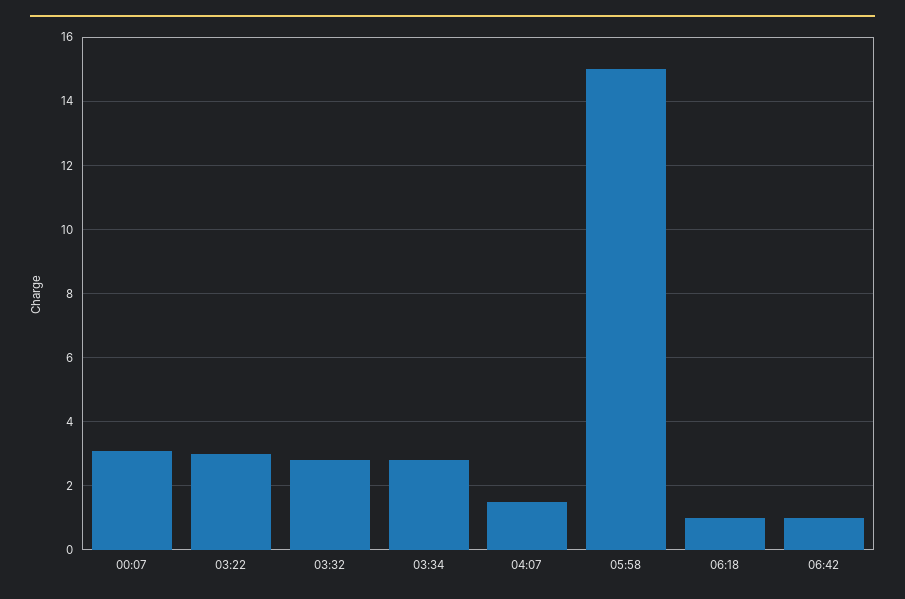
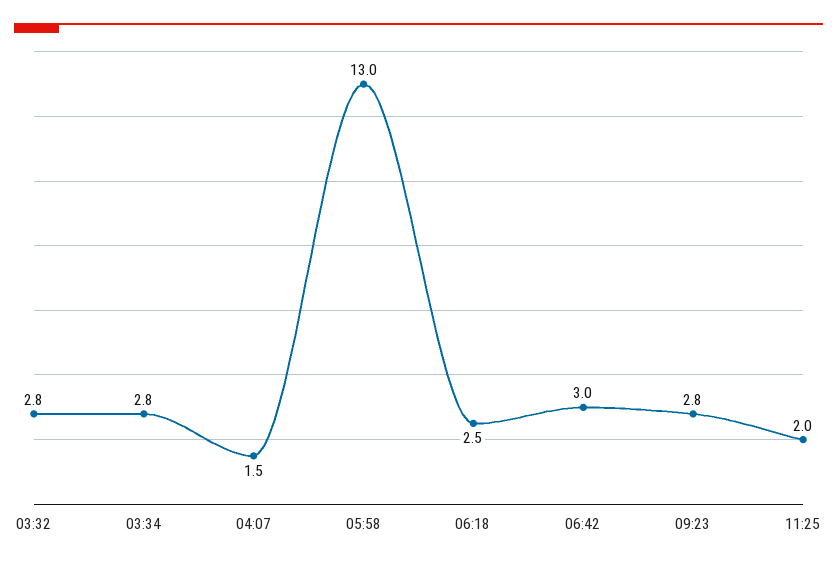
00:07: 3 -> none
03:22: 3 -> none
05:58: 15 -> 13
06:18: 1 -> 2.5
06:42: 1 -> 3
09:23: none -> 2.8
11:25: none -> 2

